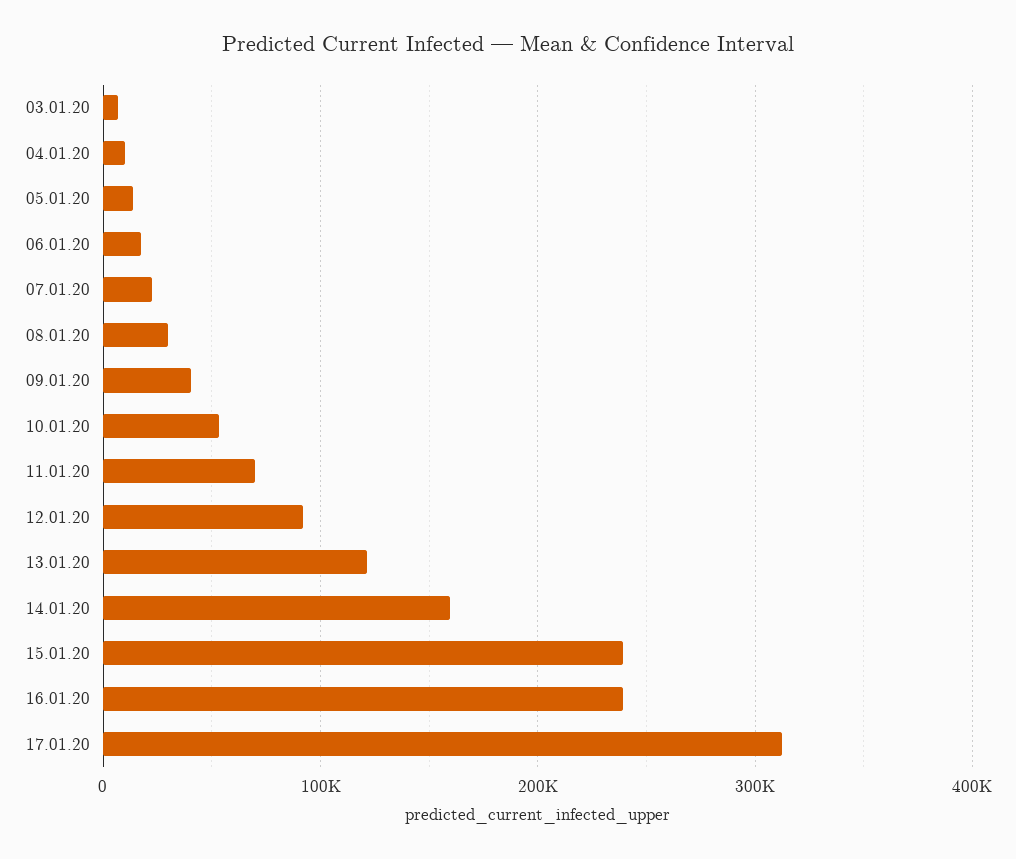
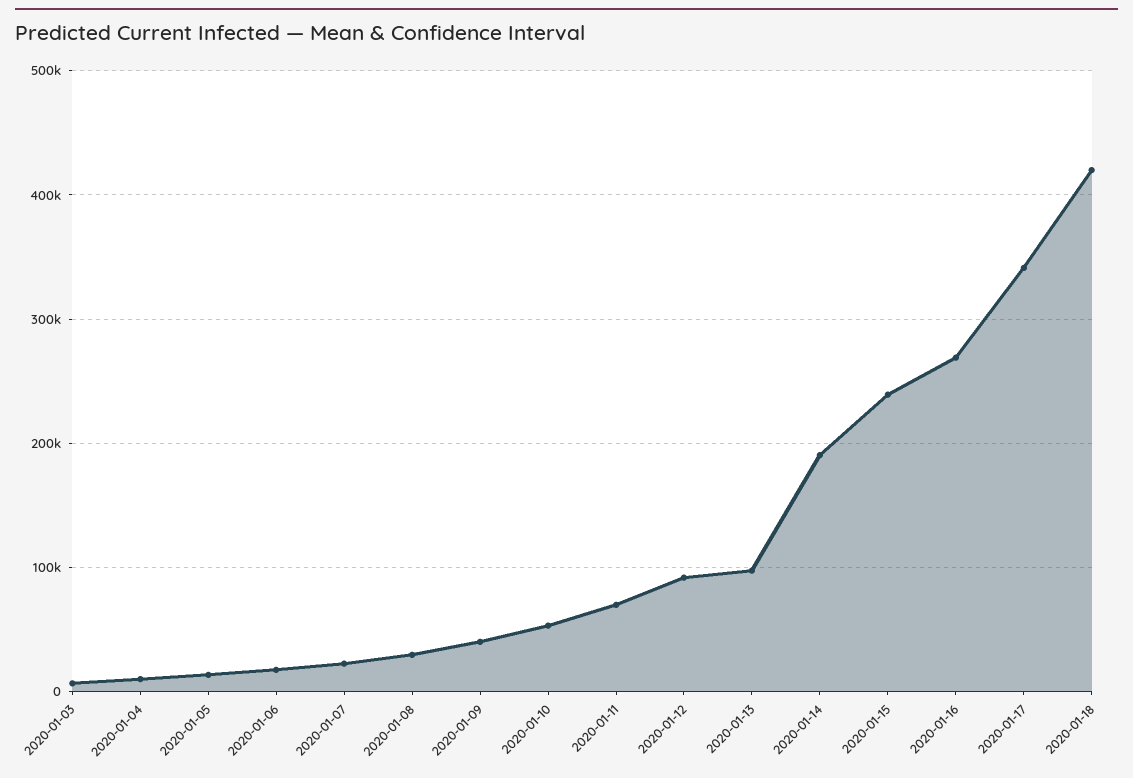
13.01.20: 120000 -> 100000
14.01.20: 160000 -> 190000
16.01.20: 240000 -> 270000
17.01.20: 310000 -> 340000
2020-01-18: none -> 420000

